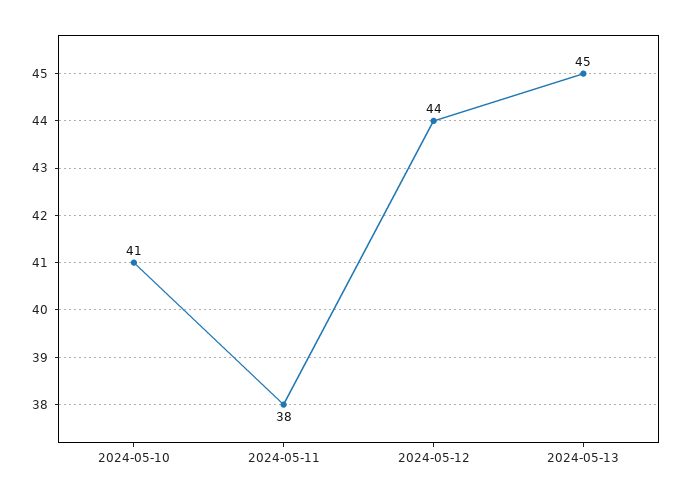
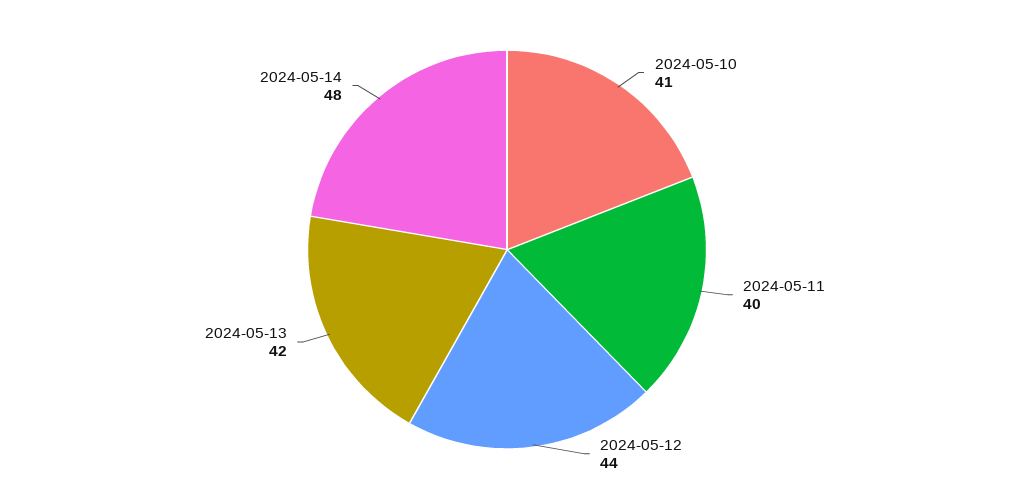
2024-05-11: 38 -> 40
2024-05-13: 45 -> 42
2024-05-14: none -> 48

